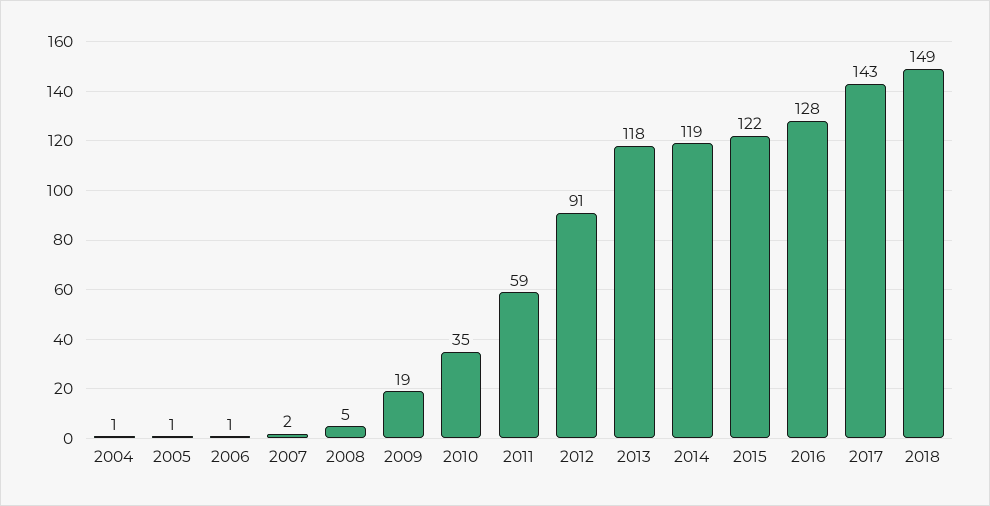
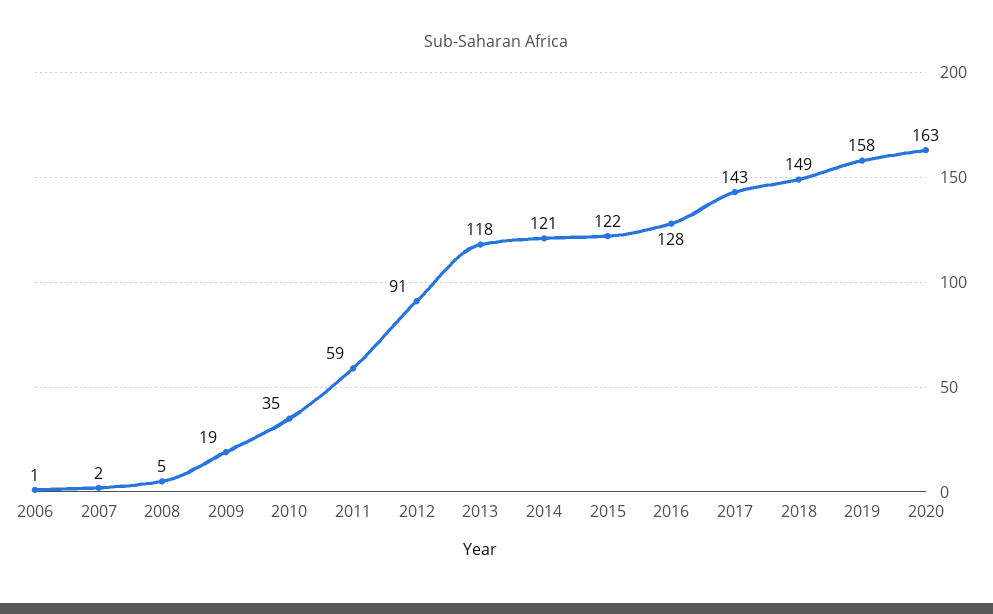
2004: 1 -> none
2005: 1 -> none
2014: 119 -> 121
2019: none -> 158
2020: none -> 163

